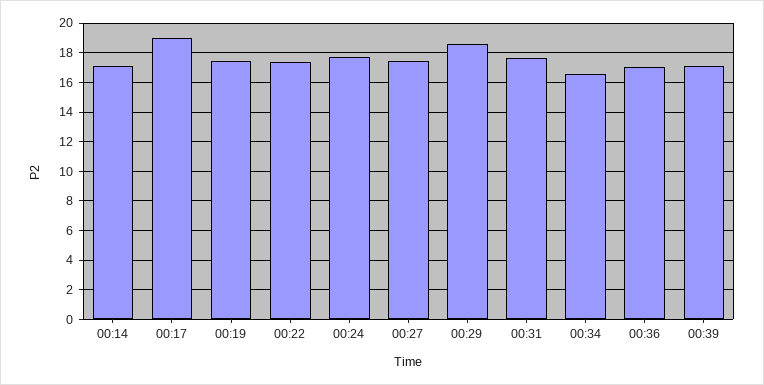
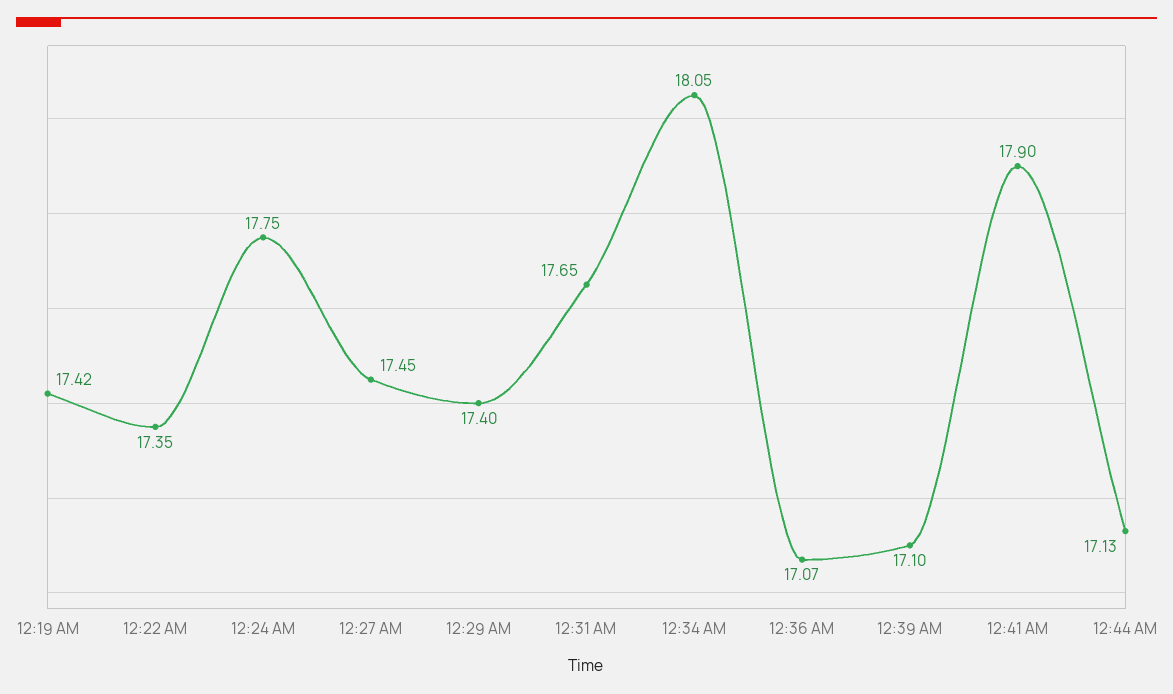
00:14: 17 -> none
00:17: 19 -> none
00:29: 18.5 -> 17.4
00:34: 16.5 -> 18.05
12:41 AM: none -> 17.9
12:44 AM: none -> 17.13

